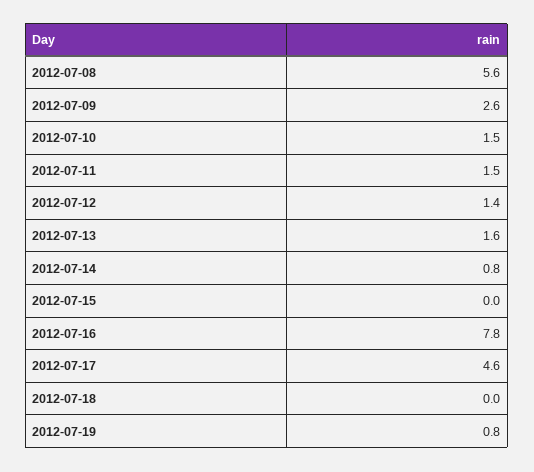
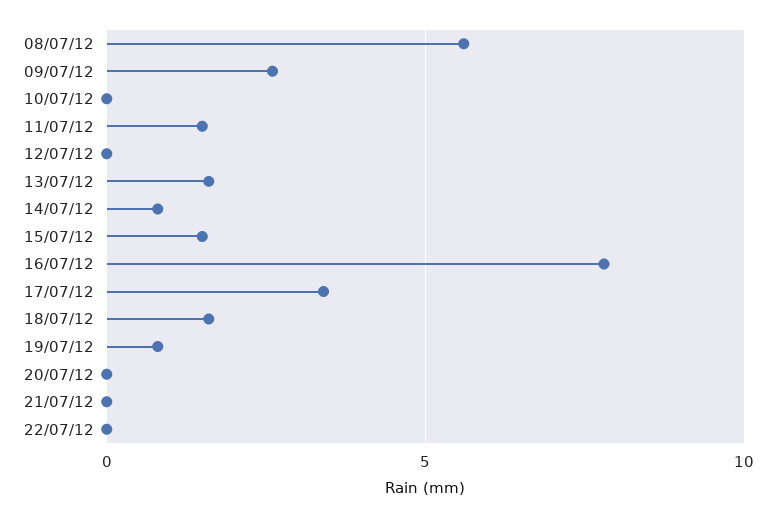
2012-07-10: 1.5 -> 0
2012-07-12: 1.4 -> 0
2012-07-15: 0 -> 1.5
2012-07-17: 4.6 -> 3.5
2012-07-18: 0 -> 1.5
20/07/12: none -> 0
21/07/12: none -> 0
22/07/12: none -> 0

